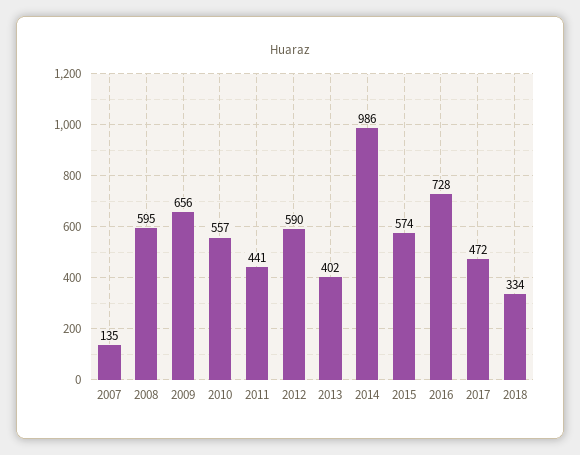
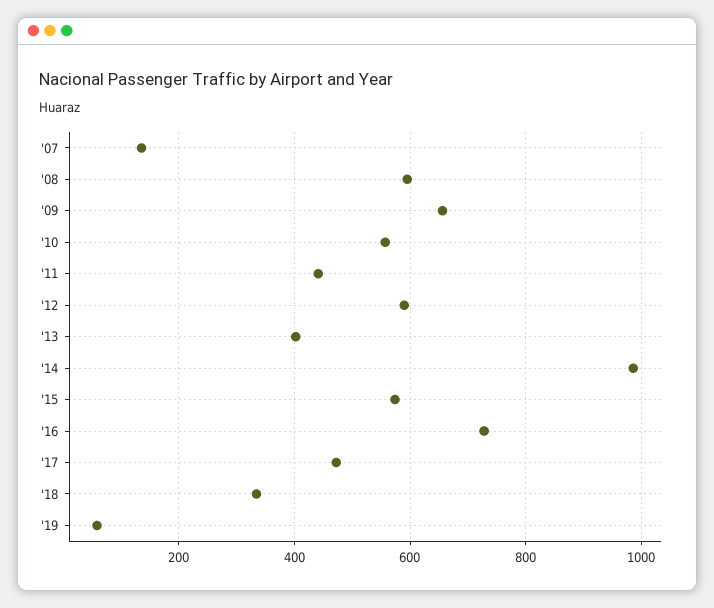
'19: none -> 60

